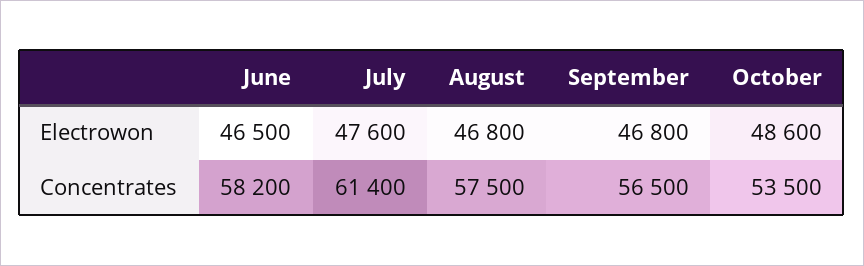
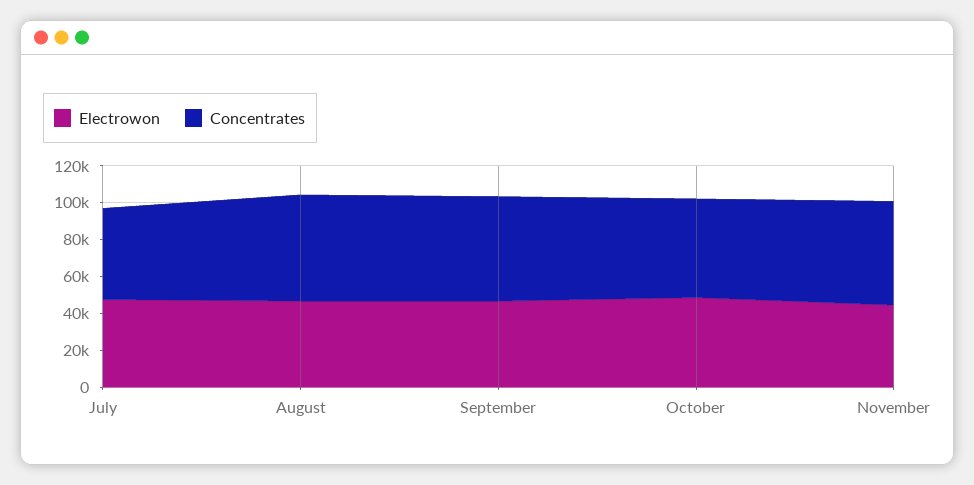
Electrowon, June: 46500 -> none
Concentrates, June: 58200 -> none
Concentrates, July: 61400 -> 50000
Electrowon, November: none -> 45000
Concentrates, November: none -> 55000

